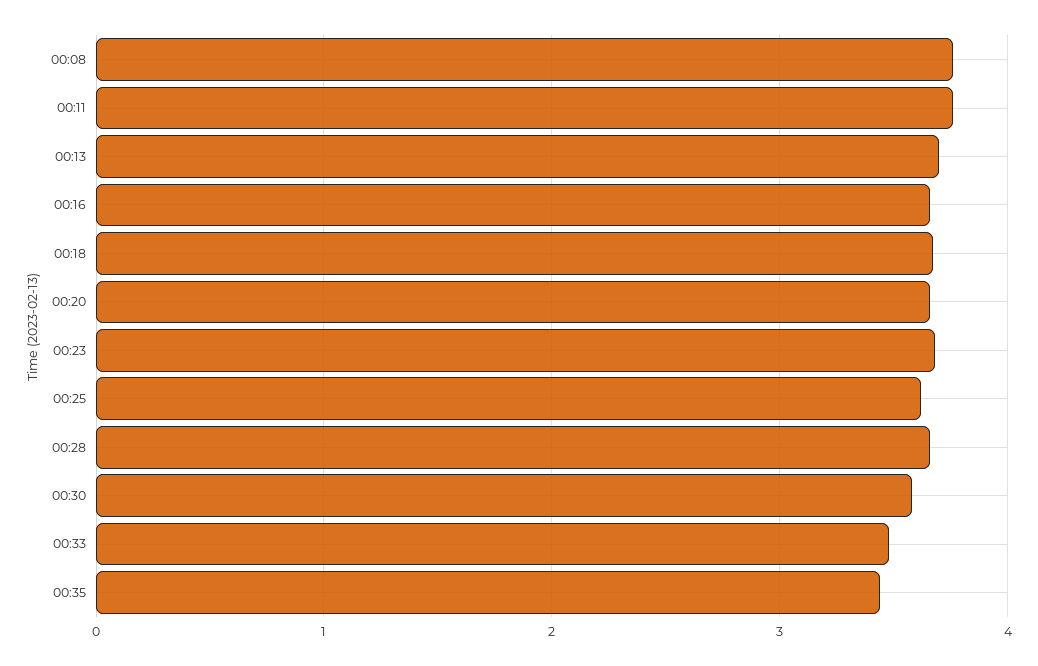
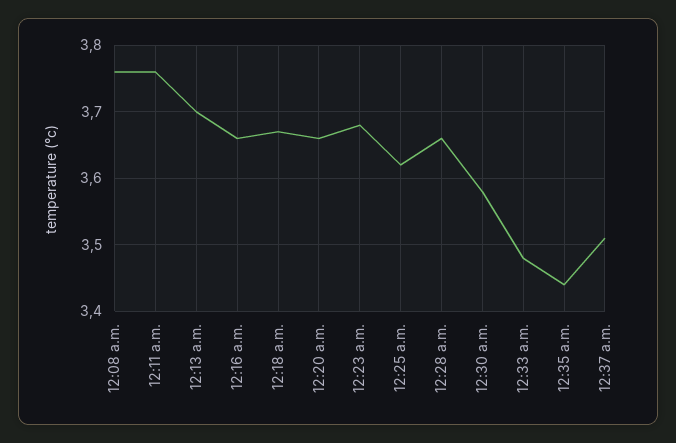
12:37 a.m.: none -> 3.51

